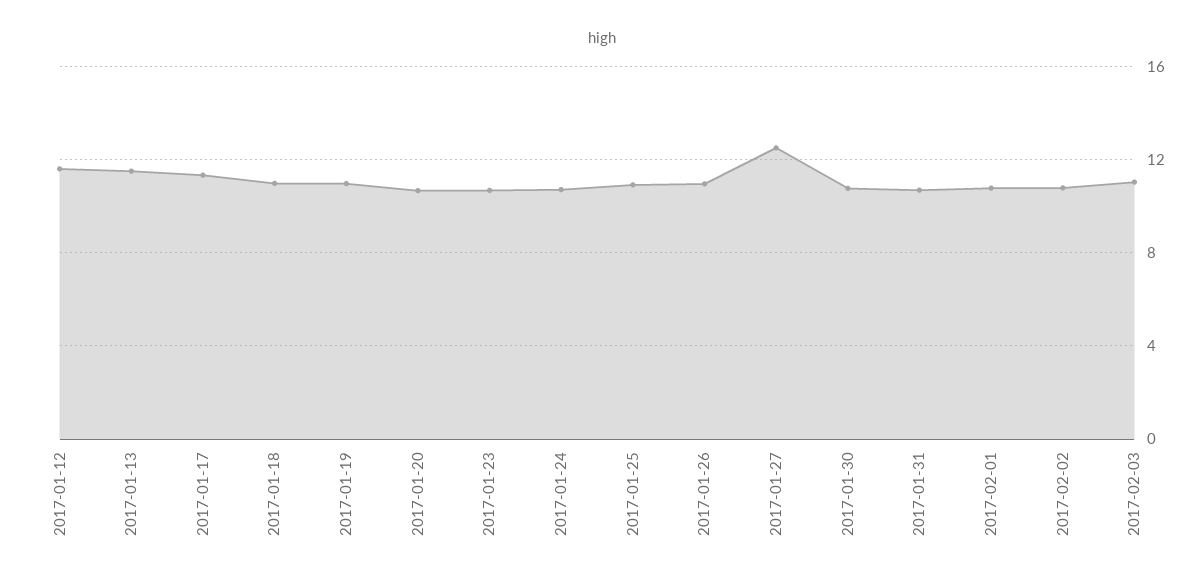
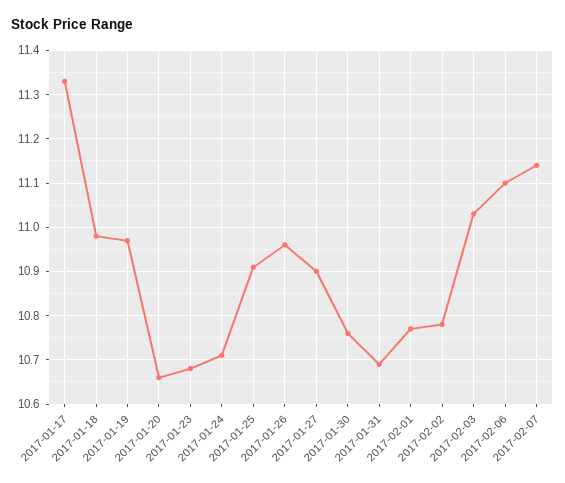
2017-01-12: 11.5 -> none
2017-01-13: 11.5 -> none
2017-01-27: 12.5 -> 10.9
2017-02-06: none -> 11.1
2017-02-07: none -> 11.15

